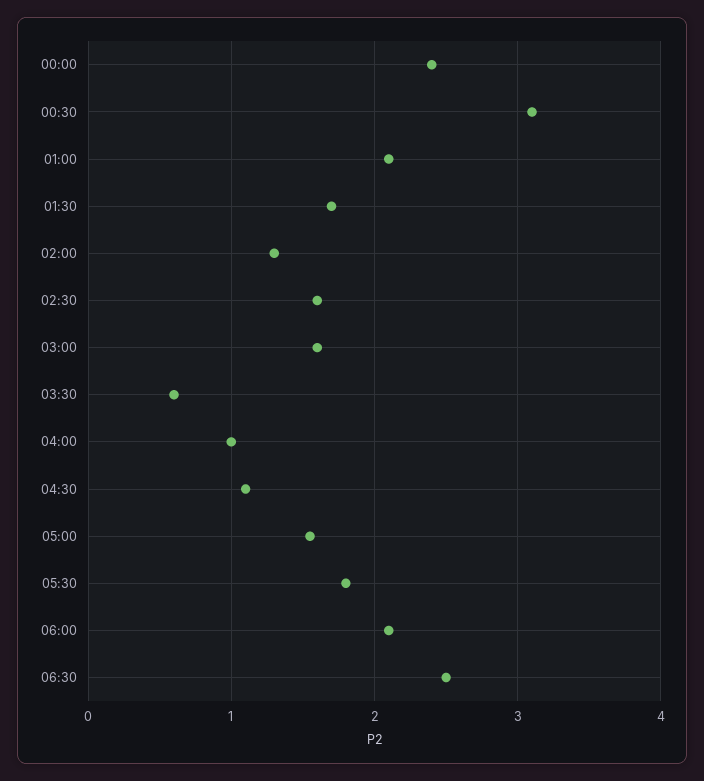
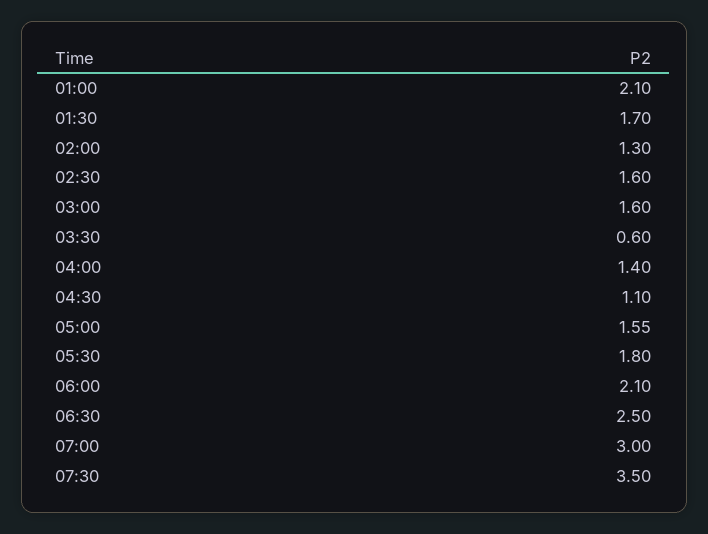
00:00: 2.4 -> none
00:30: 3.1 -> none
04:00: 1 -> 1.4
07:00: none -> 3
07:30: none -> 3.5

